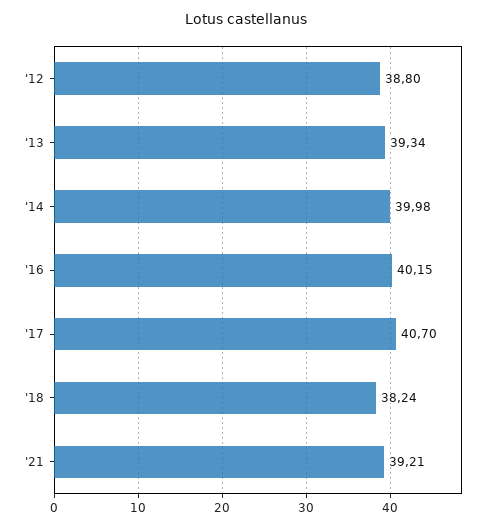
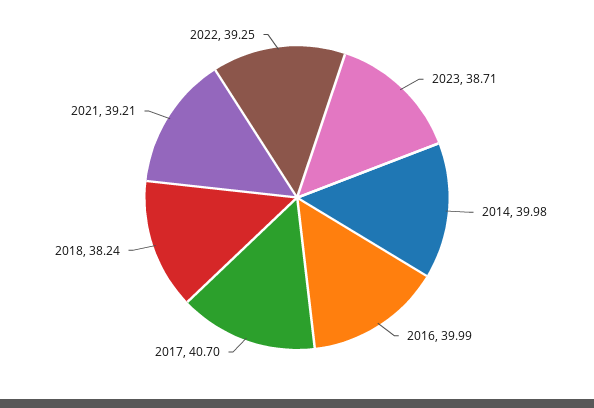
'12: 38.8 -> none
'13: 39.34 -> none
'16: 40.15 -> 39.99
2023: none -> 38.71
2022: none -> 39.25

